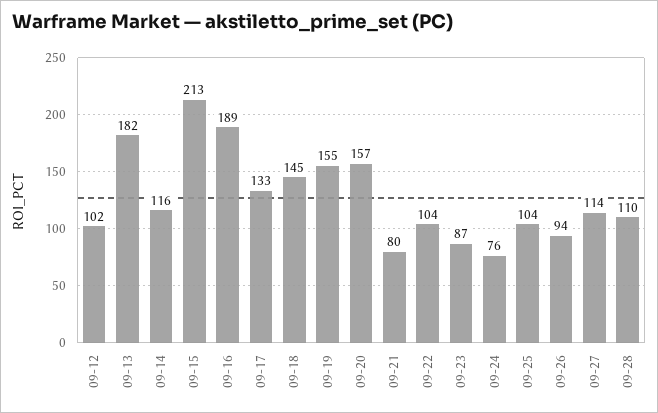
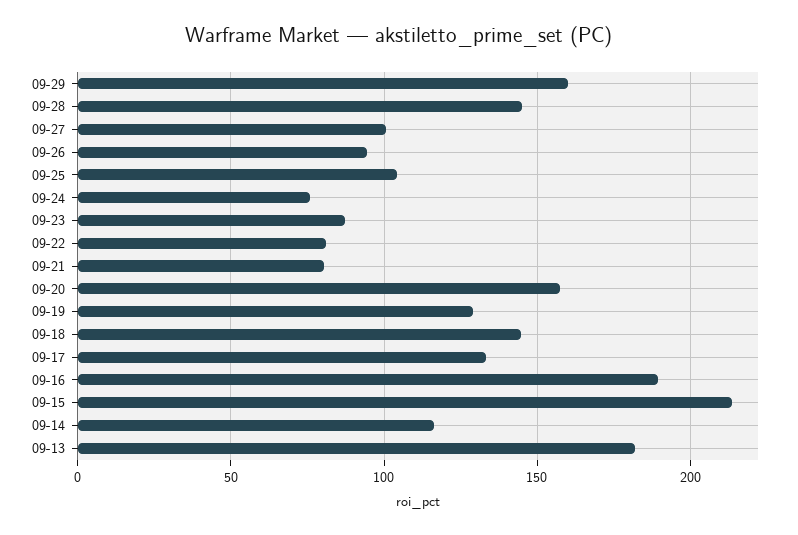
09-12: 102 -> none
09-19: 155 -> 130
09-22: 104 -> 80
09-27: 114 -> 100
09-28: 110 -> 145
09-29: none -> 160

